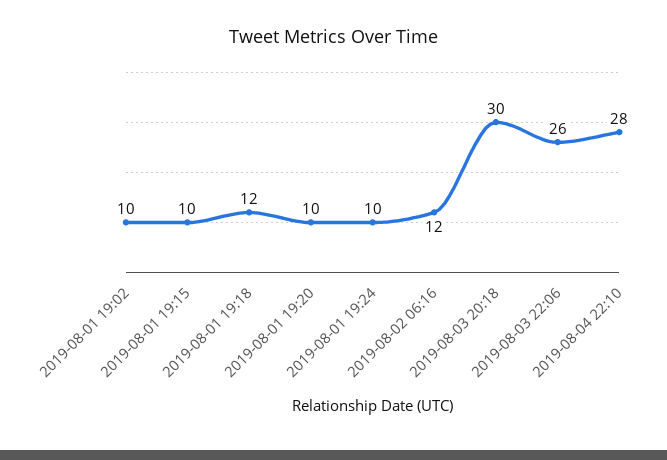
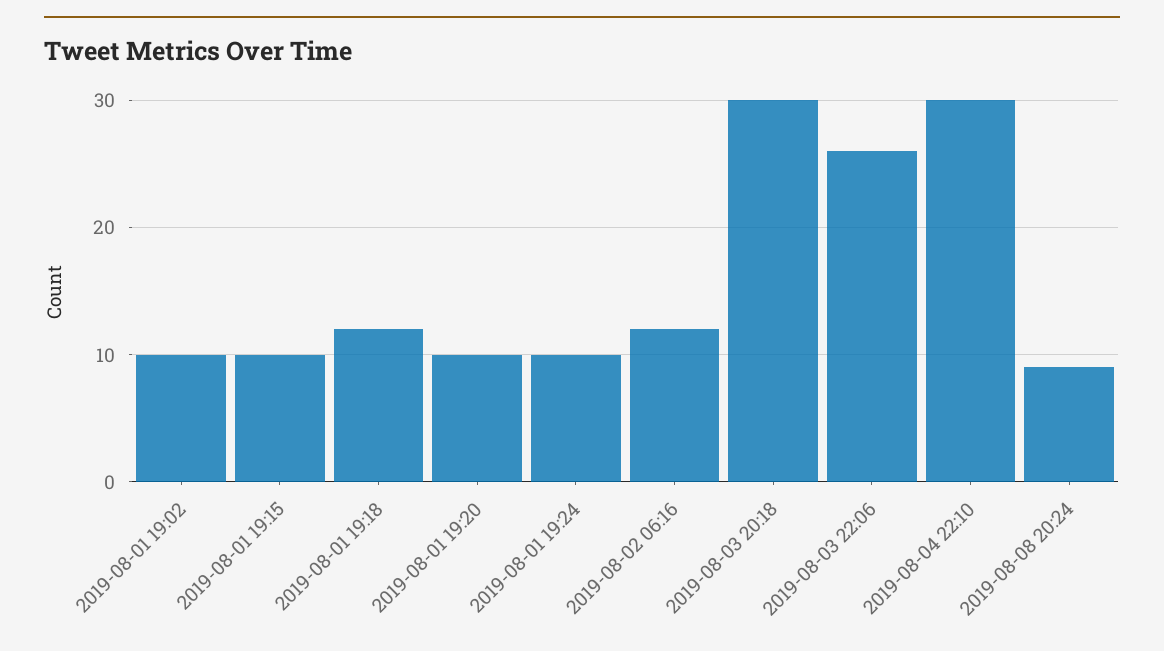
2019-08-04 22:10: 28 -> 30
2019-08-08 20:24: none -> 9

